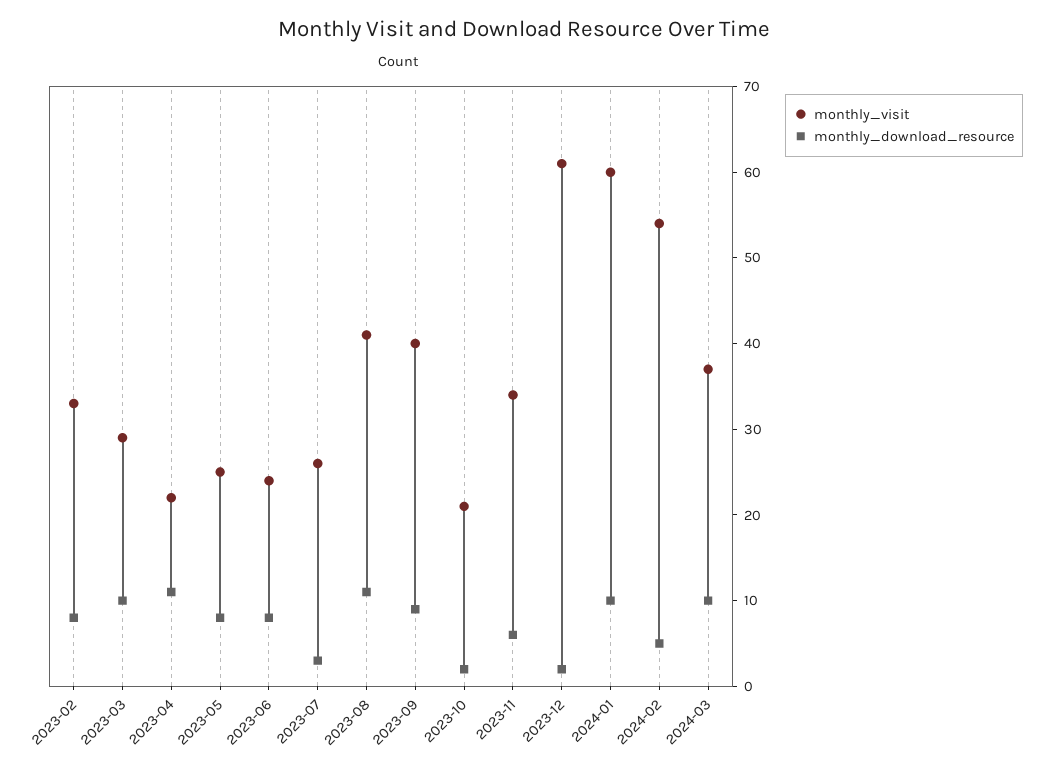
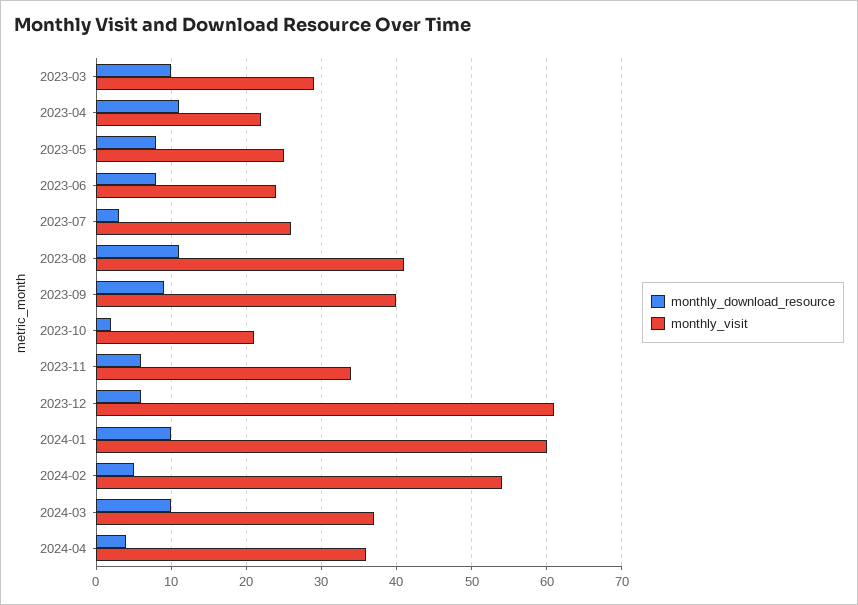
monthly_visit, 2023-02: 33 -> none
monthly_download_resource, 2023-02: 8 -> none
monthly_download_resource, 2023-12: 2 -> 6
monthly_download_resource, 2024-04: none -> 4
monthly_visit, 2024-04: none -> 36

